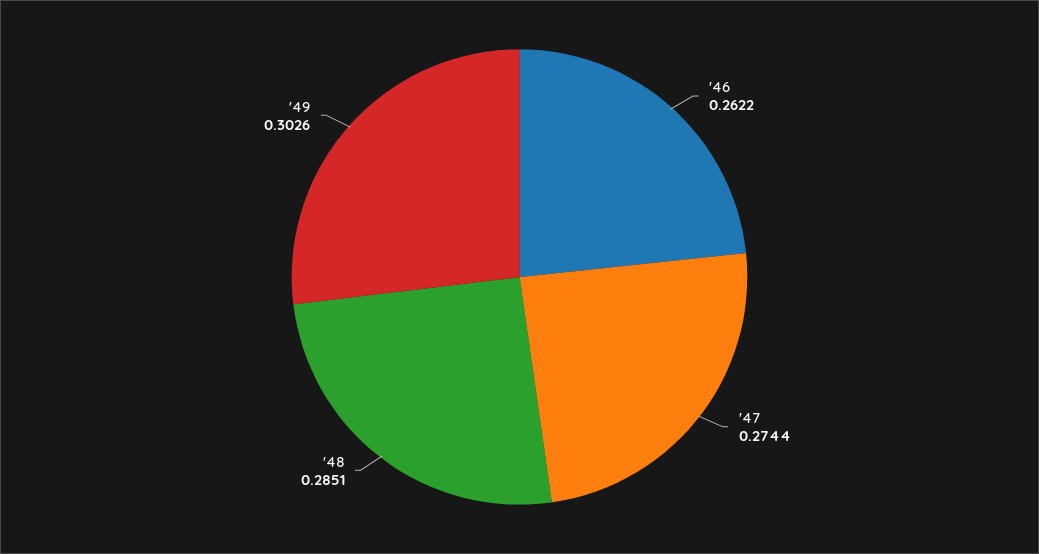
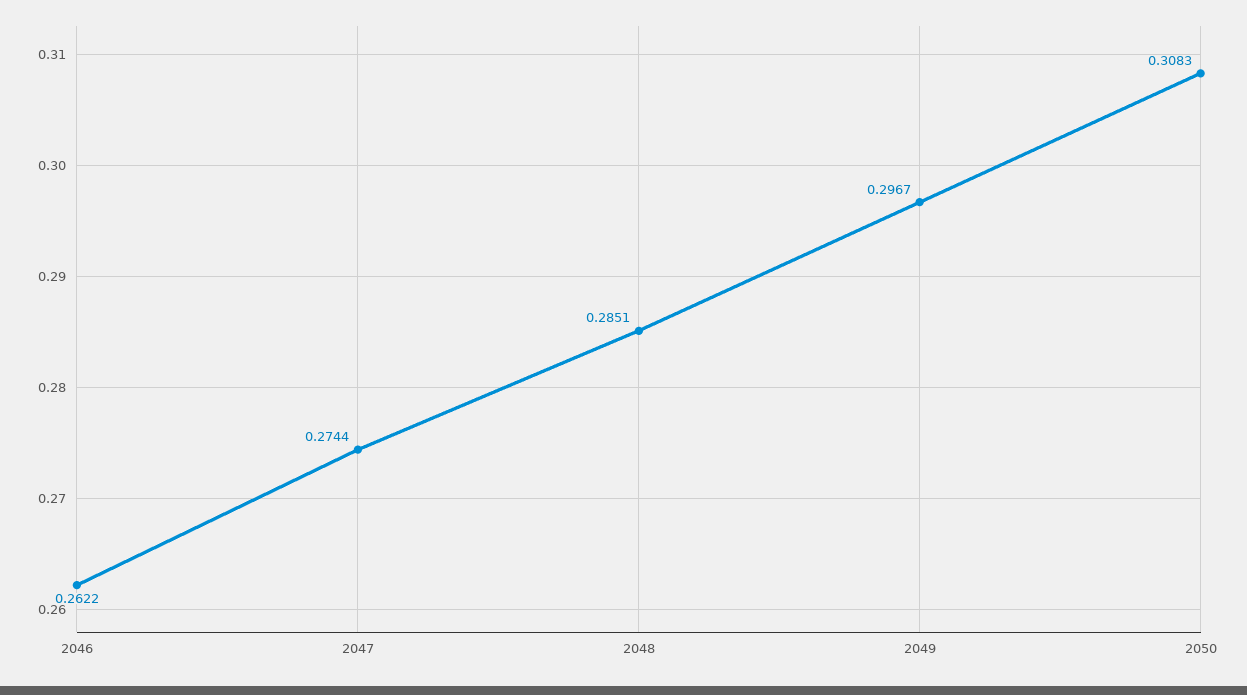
'49: 0.3026 -> 0.2967
2050: none -> 0.3083

